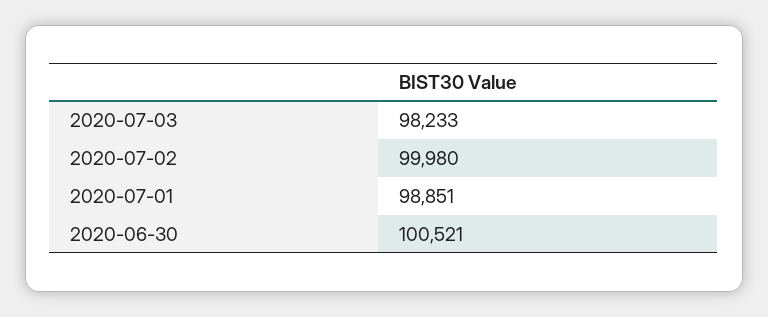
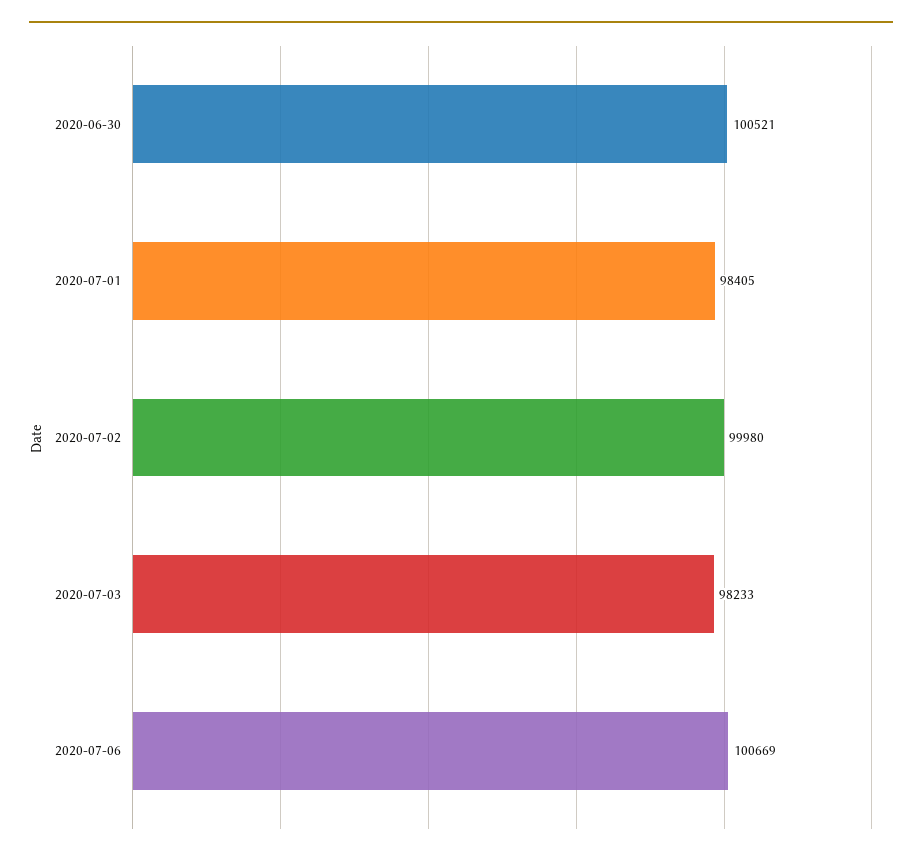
2020-07-01: 98851 -> 98405
2020-07-06: none -> 100669

